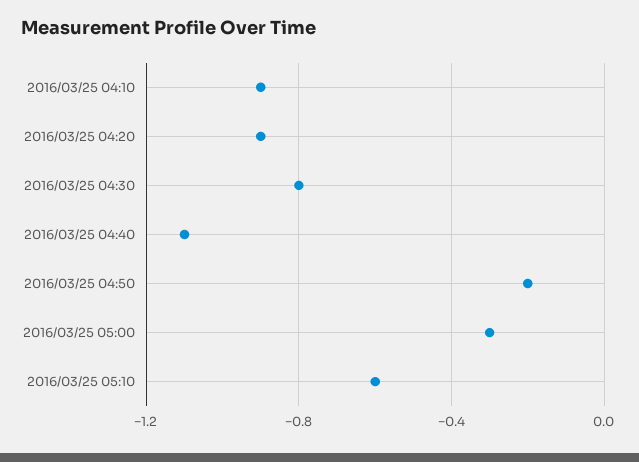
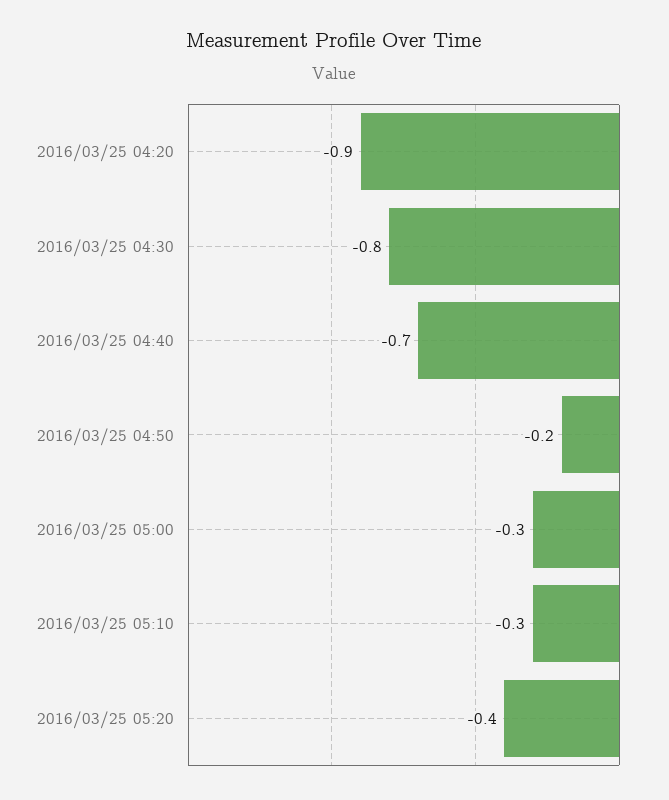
2016/03/25 04:10: -0.9 -> none
2016/03/25 04:40: -1.1 -> -0.7
2016/03/25 05:10: -0.6 -> -0.3
2016/03/25 05:20: none -> -0.4

